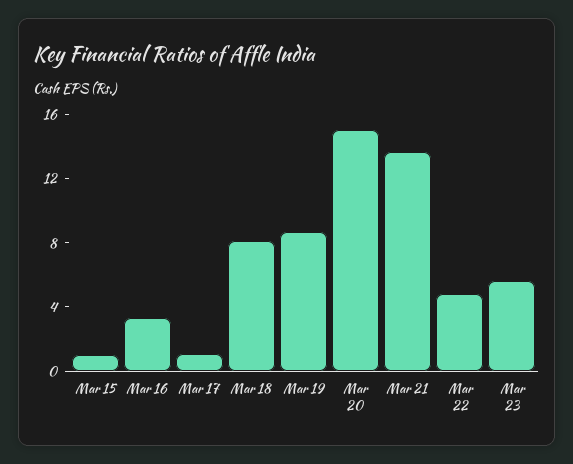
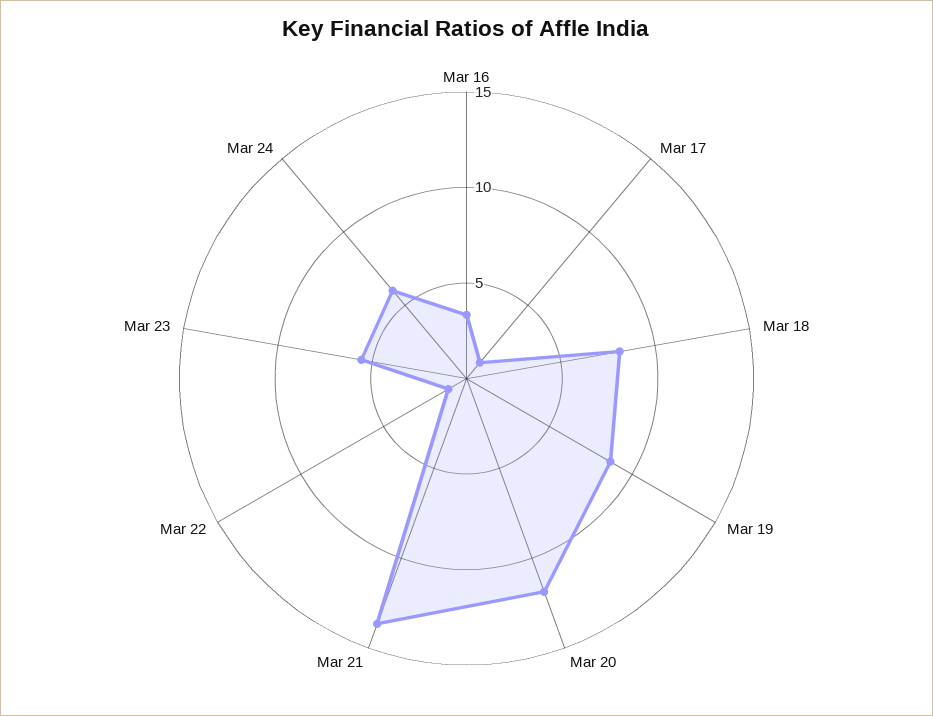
Mar 15: 1 -> none
Mar 20: 15 -> 12
Mar 22: 5 -> 1
Mar 24: none -> 6

